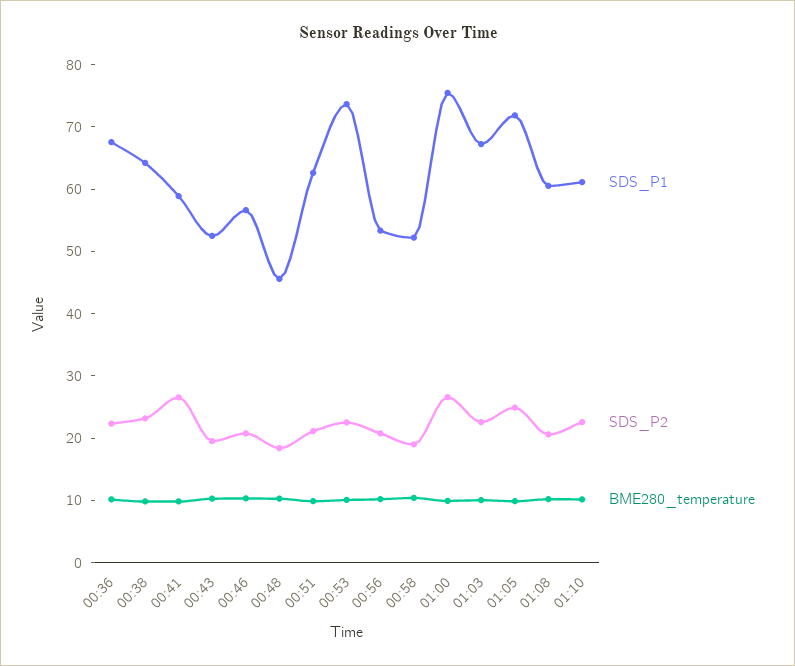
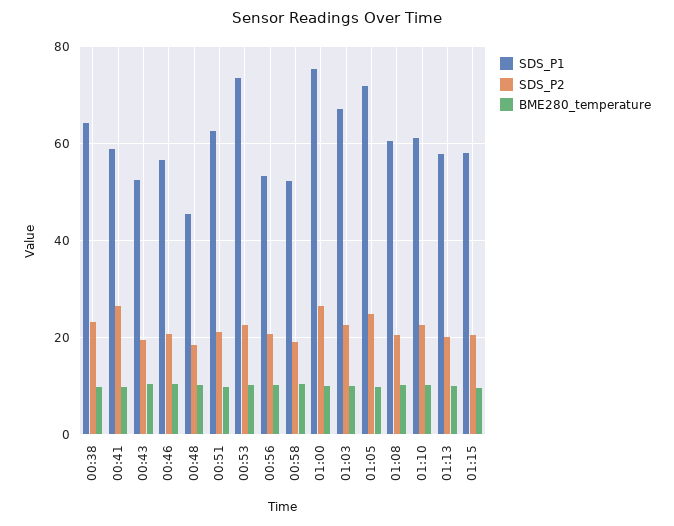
SDS_P1, 00:36: 68 -> none
SDS_P2, 00:36: 22 -> none
BME280_temperature, 00:36: 10 -> none
SDS_P1, 01:13: none -> 58
SDS_P2, 01:13: none -> 20
BME280_temperature, 01:13: none -> 10
SDS_P1, 01:15: none -> 58
SDS_P2, 01:15: none -> 20
BME280_temperature, 01:15: none -> 10

